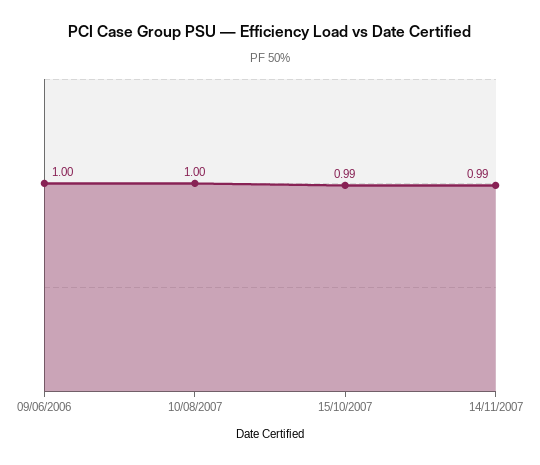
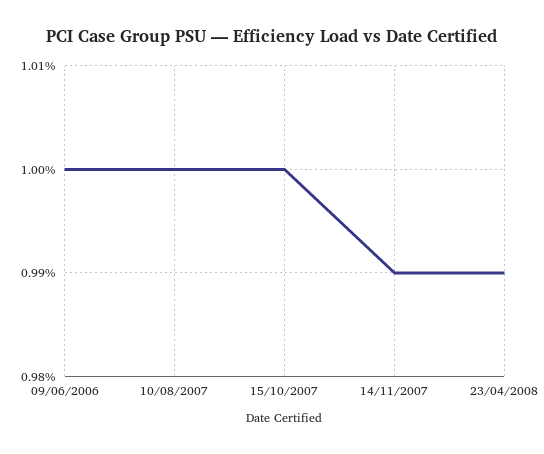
15/10/2007: 0.99 -> 1
23/04/2008: none -> 0.99

